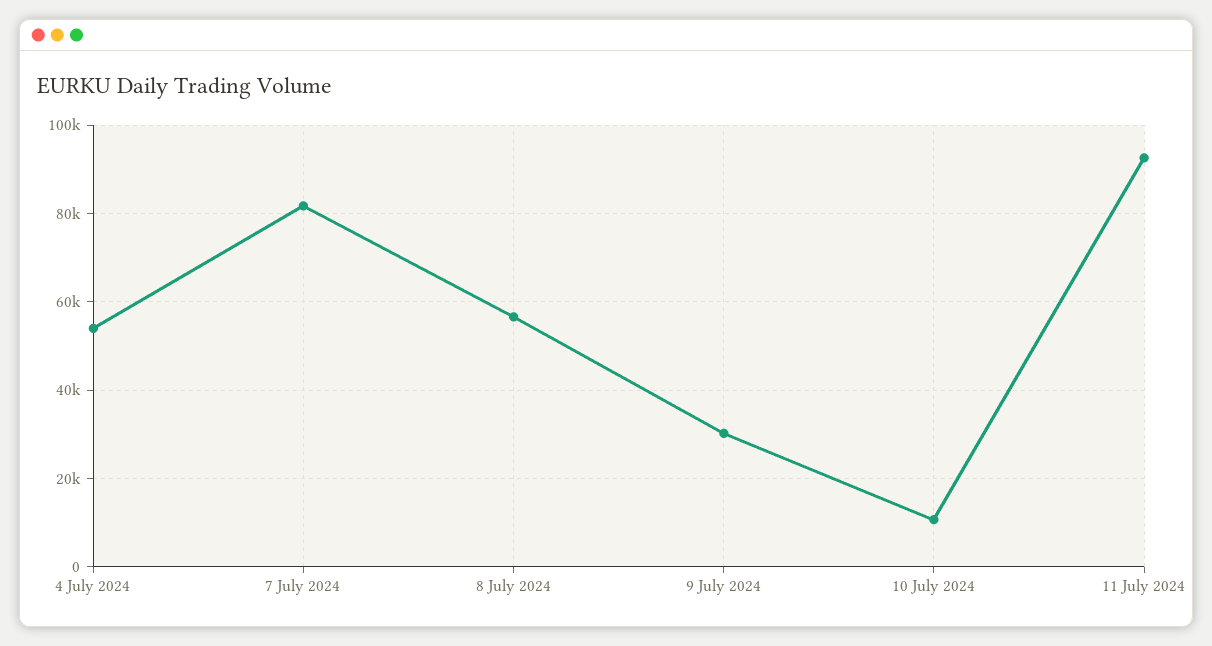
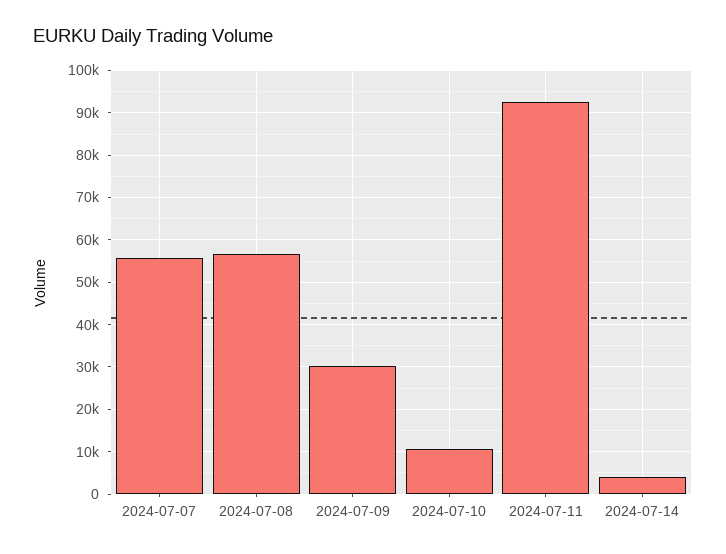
4 July 2024: 54000 -> none
7 July 2024: 82000 -> 56000
2024-07-14: none -> 4000

